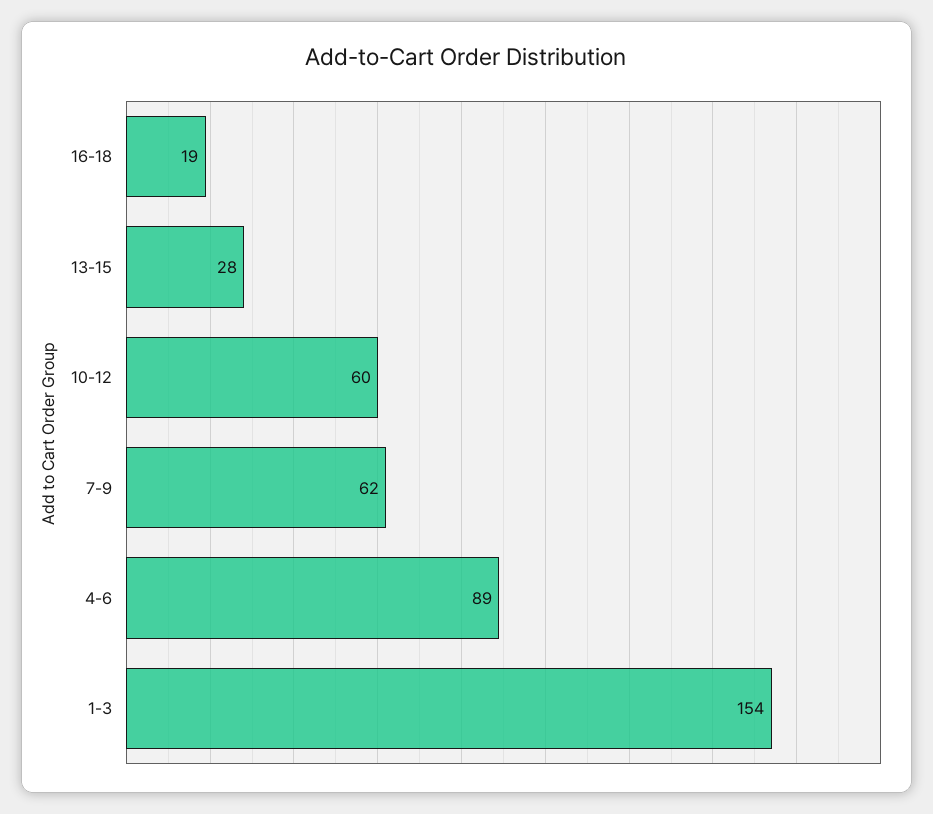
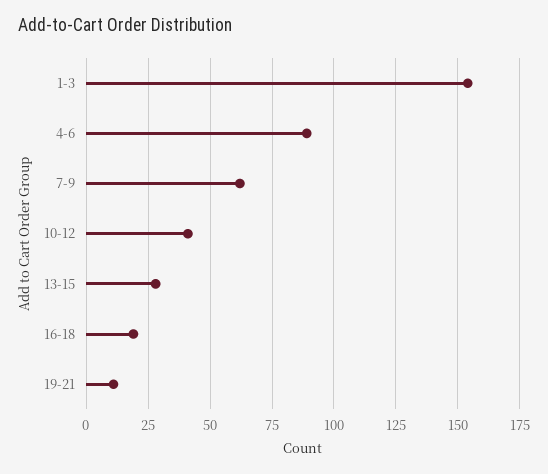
10-12: 60 -> 40
19-21: none -> 10

